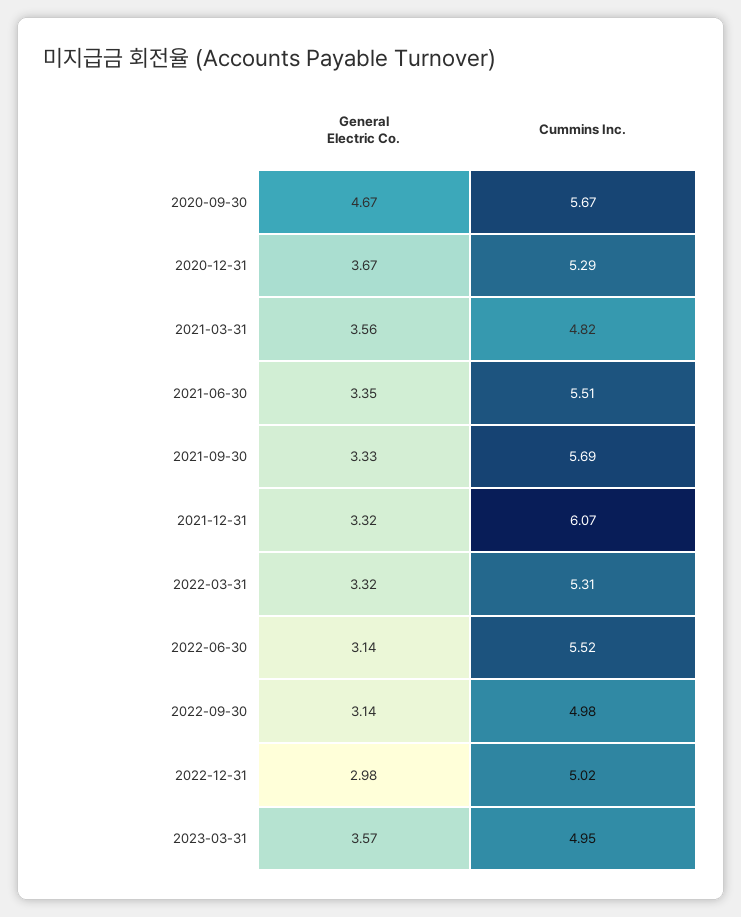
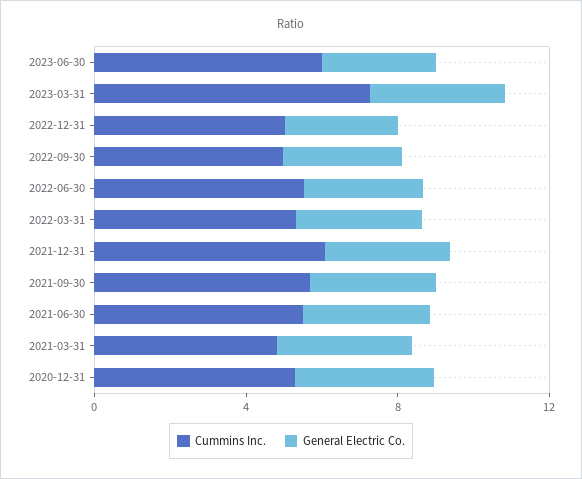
General Electric Co., 2020-09-30: 4.67 -> none
Cummins Inc., 2020-09-30: 5.67 -> none
Cummins Inc., 2023-03-31: 4.95 -> 7
Cummins Inc., 2023-06-30: none -> 6
General Electric Co., 2023-06-30: none -> 3

